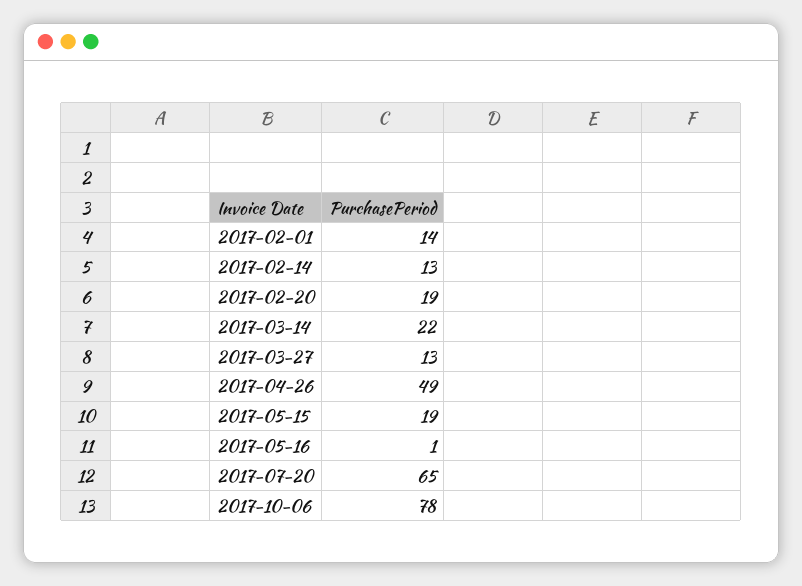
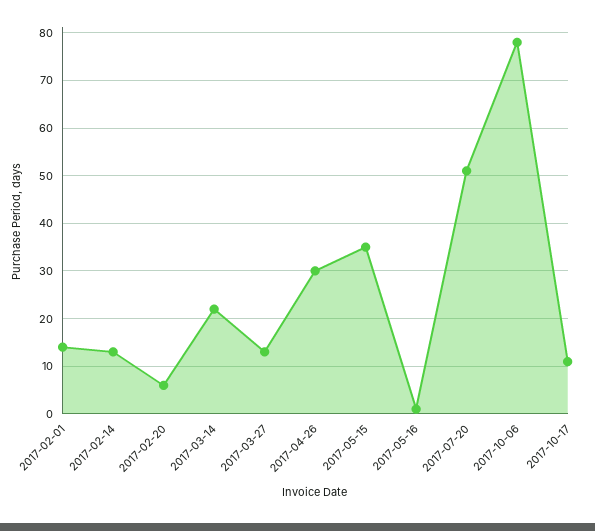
2017-02-20: 19 -> 5
2017-04-26: 49 -> 30
2017-05-15: 19 -> 35
2017-07-20: 65 -> 50
2017-10-17: none -> 10

